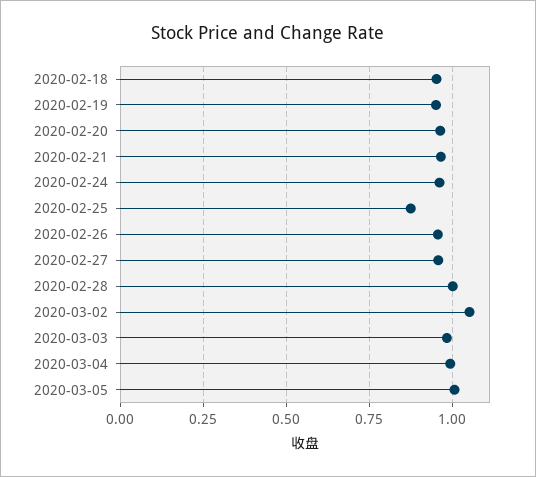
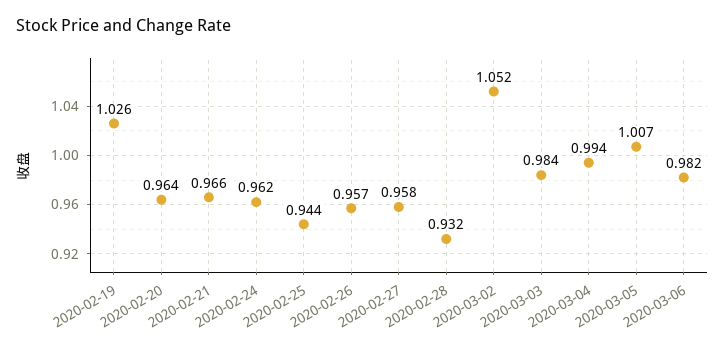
2020-02-18: 0.95 -> none
2020-02-19: 0.95 -> 1.026
2020-02-25: 0.875 -> 0.944
2020-02-28: 1 -> 0.932
2020-03-06: none -> 0.982

